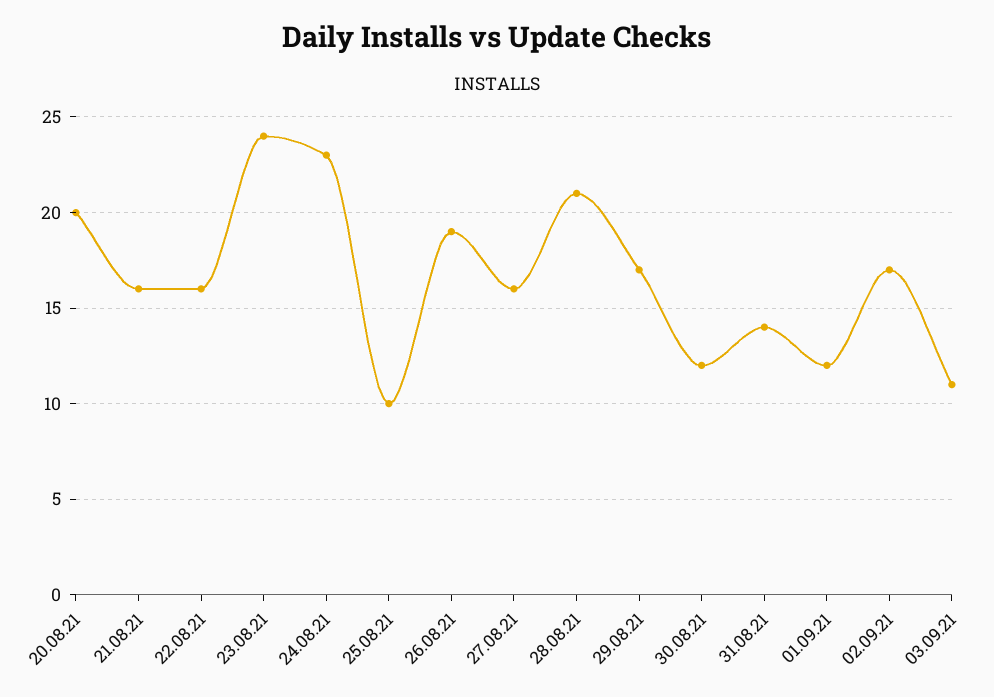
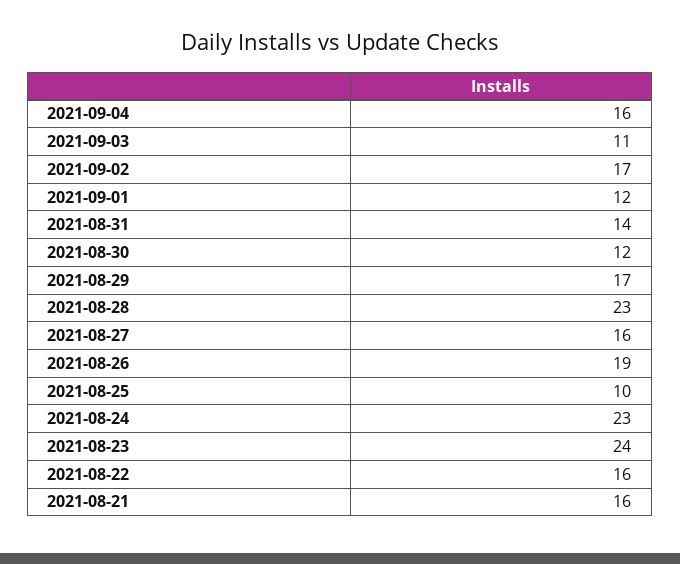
20.08.21: 20 -> none
28.08.21: 21 -> 23
2021-09-04: none -> 16

